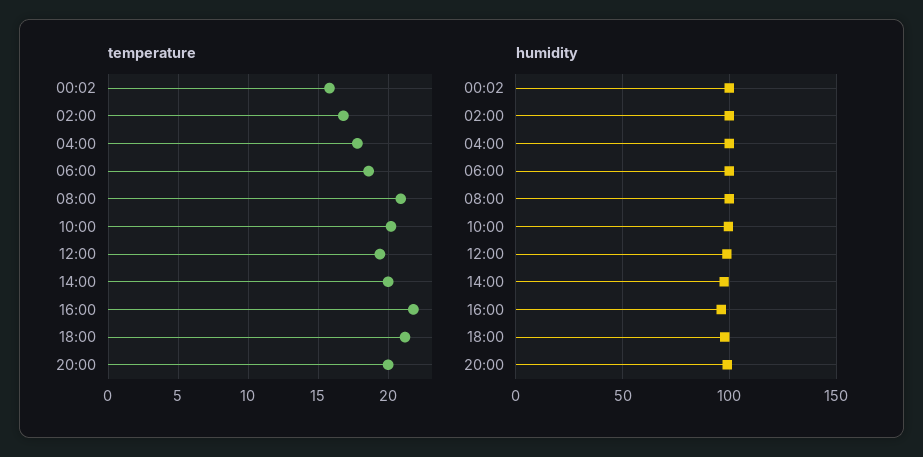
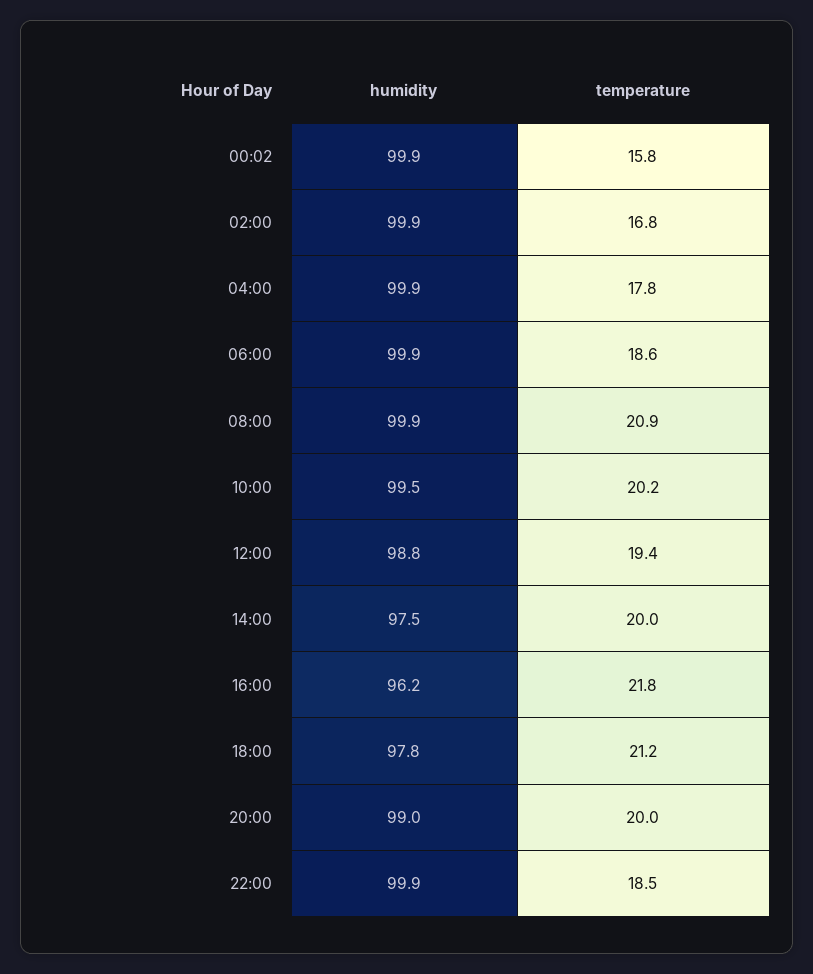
humidity, 22:00: none -> 99.9
temperature, 22:00: none -> 18.5

